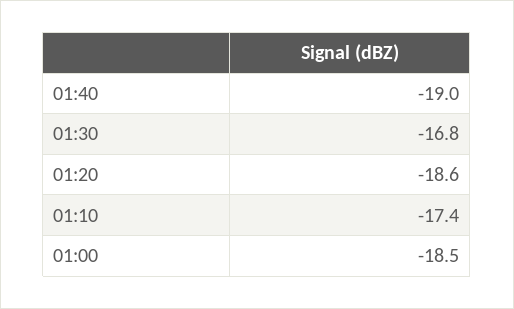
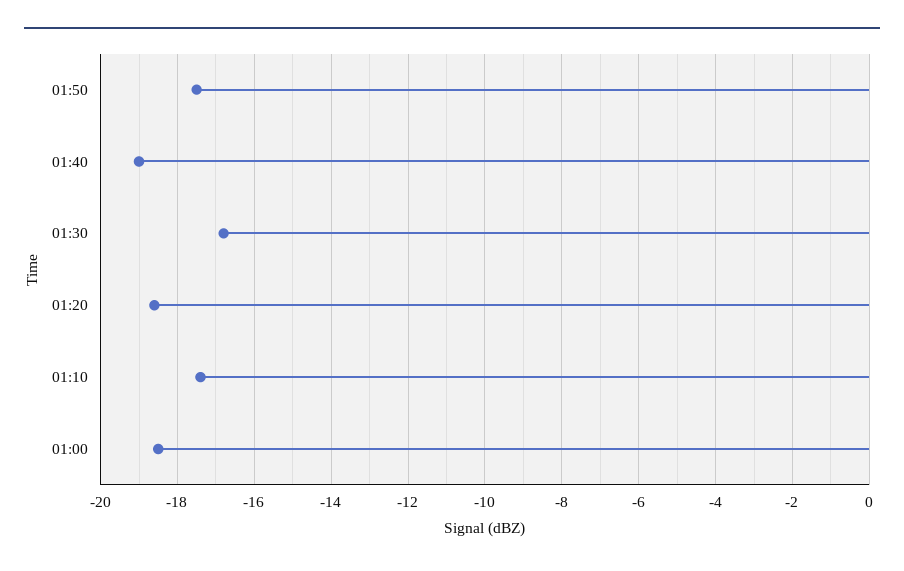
01:50: none -> -17.5

